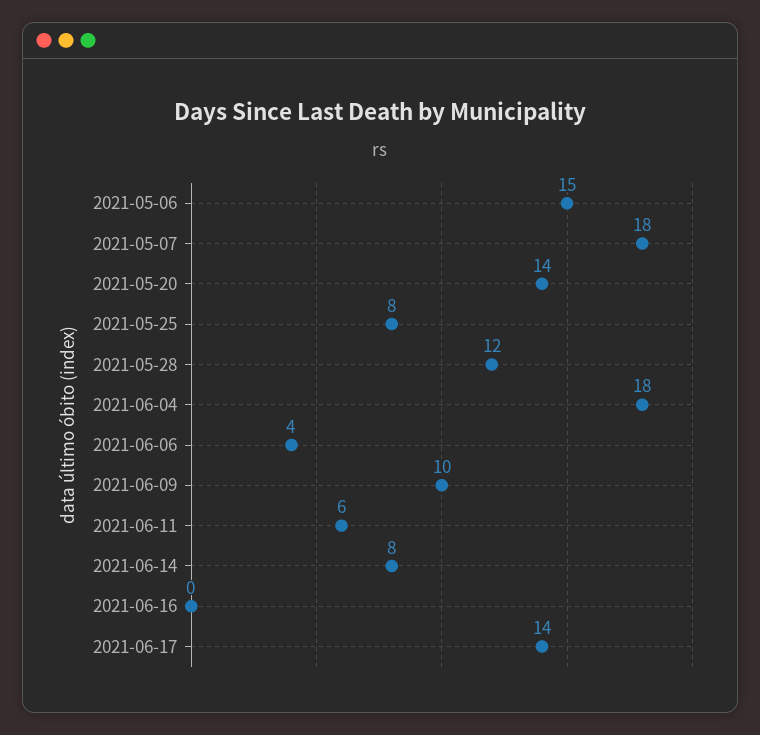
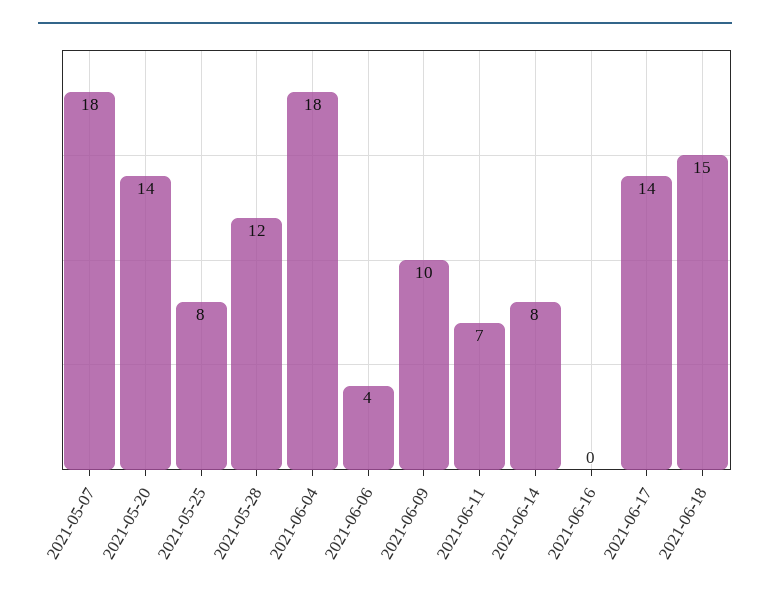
2021-05-06: 15 -> none
2021-06-11: 6 -> 7
2021-06-18: none -> 15

